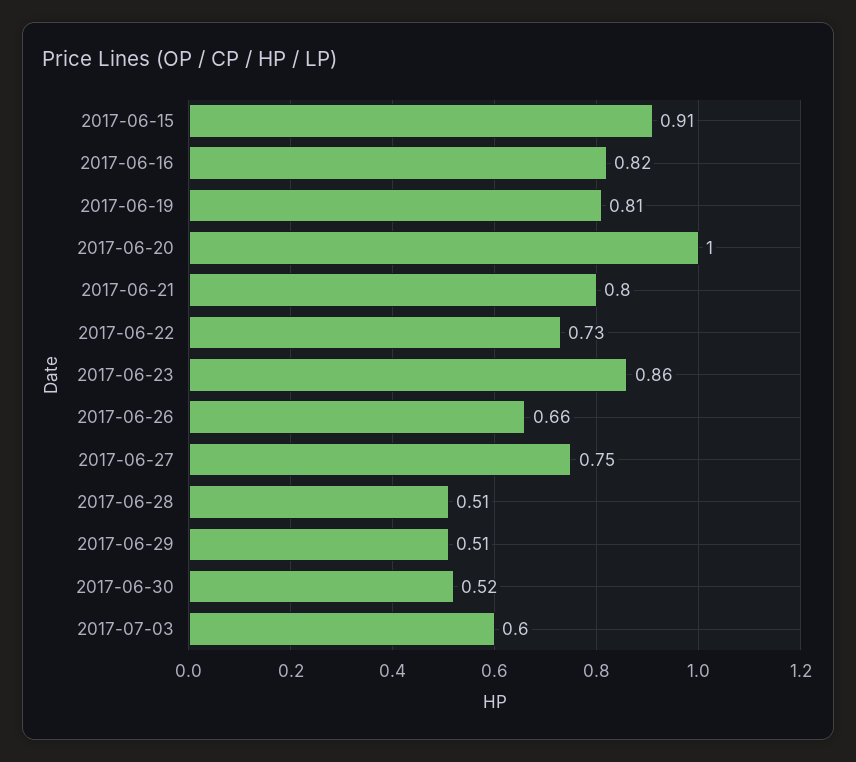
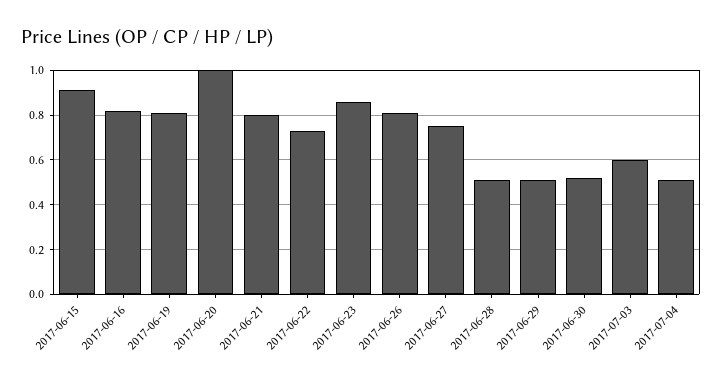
2017-06-26: 0.66 -> 0.8
2017-07-04: none -> 0.5

